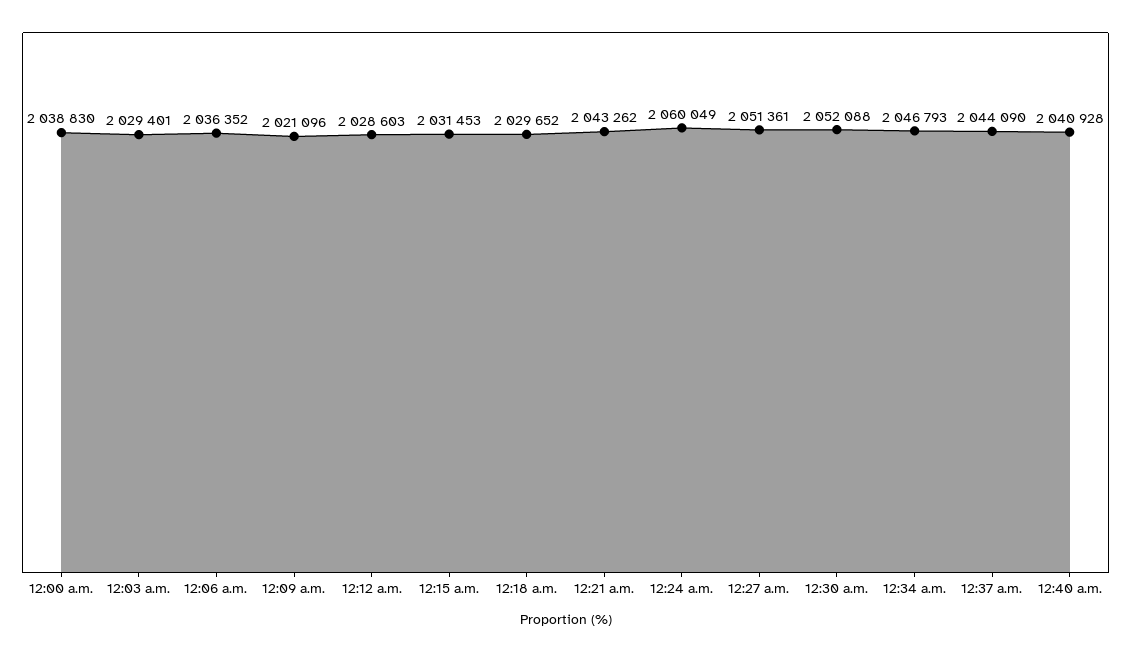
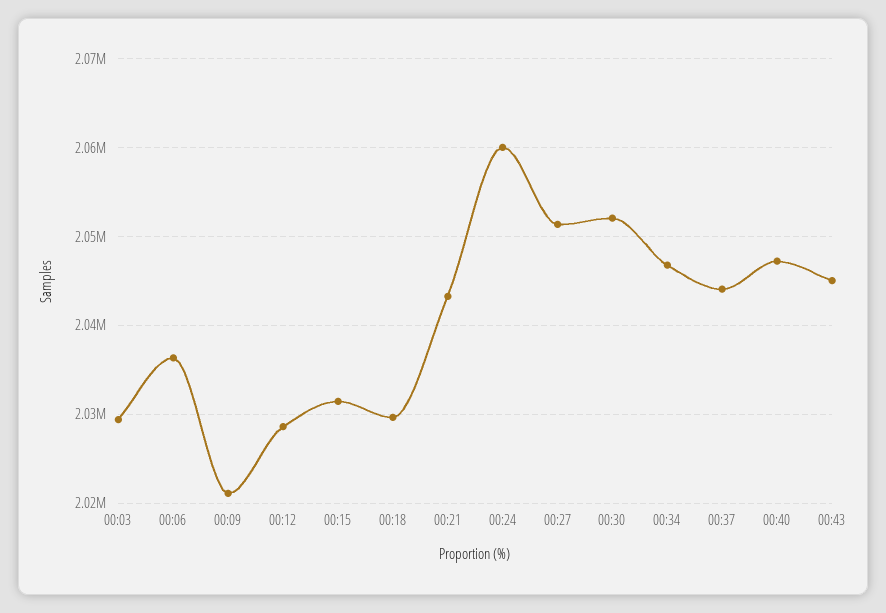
12:00 a.m.: 2038830 -> none
12:40 a.m.: 2040928 -> 2047000
00:43: none -> 2045000

